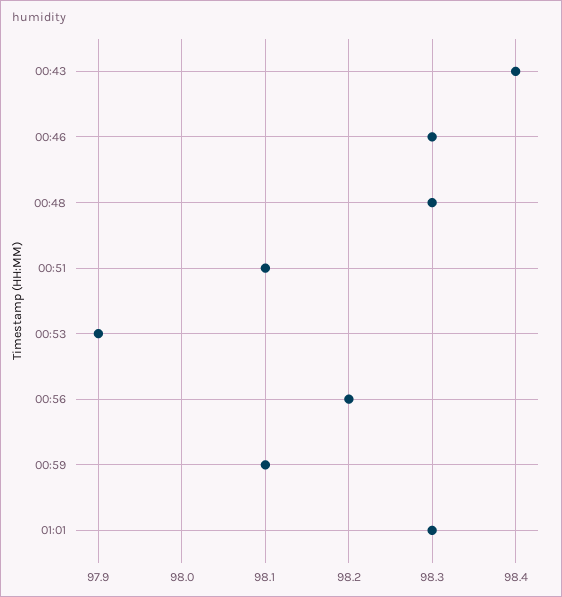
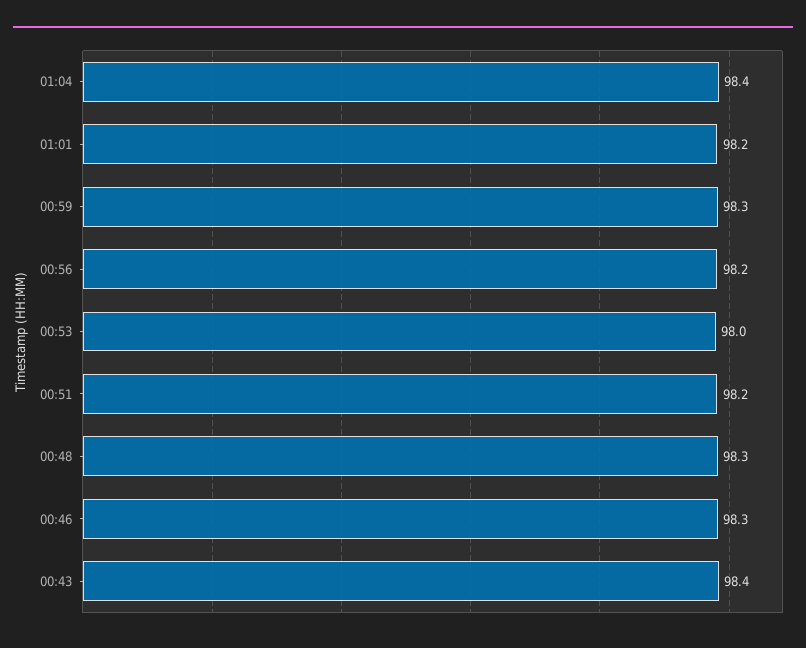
00:51: 98.1 -> 98.2
00:53: 97.9 -> 98
00:59: 98.1 -> 98.3
01:01: 98.3 -> 98.2
01:04: none -> 98.4

